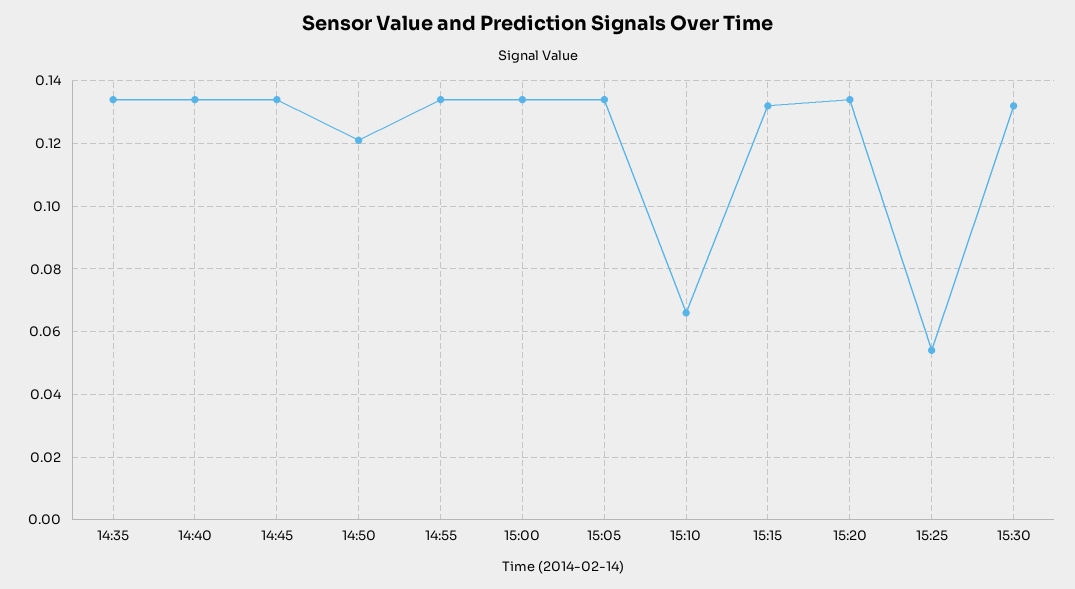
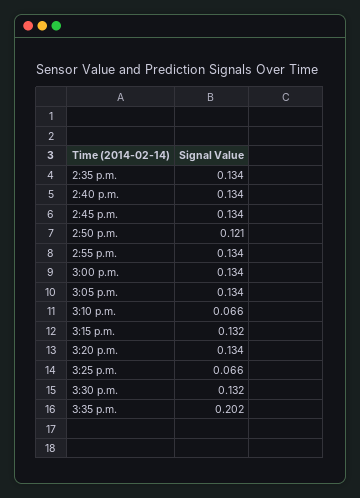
15:25: 0.055 -> 0.066
3:35 p.m.: none -> 0.202

